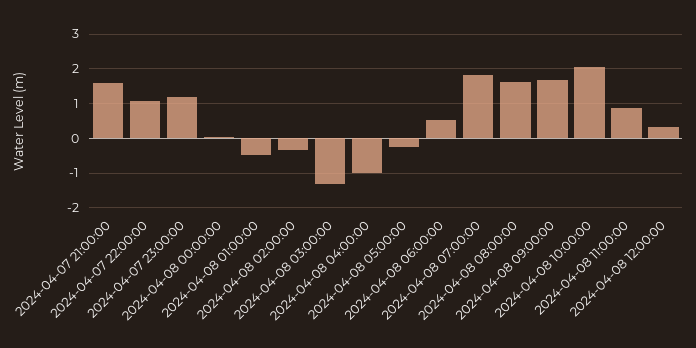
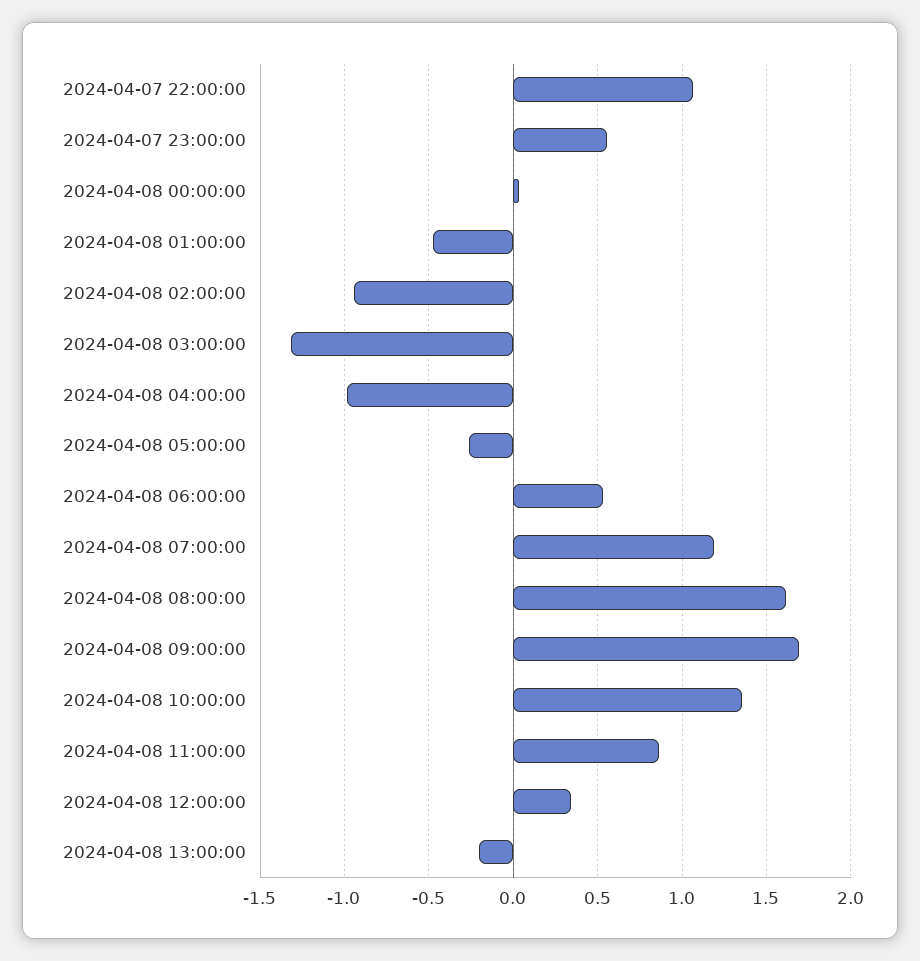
2024-04-07 21:00:00: 1.6 -> none
2024-04-07 23:00:00: 1.2 -> 0.55
2024-04-08 02:00:00: -0.4 -> -0.95
2024-04-08 07:00:00: 1.8 -> 1.2
2024-04-08 10:00:00: 2 -> 1.35
2024-04-08 13:00:00: none -> -0.2

